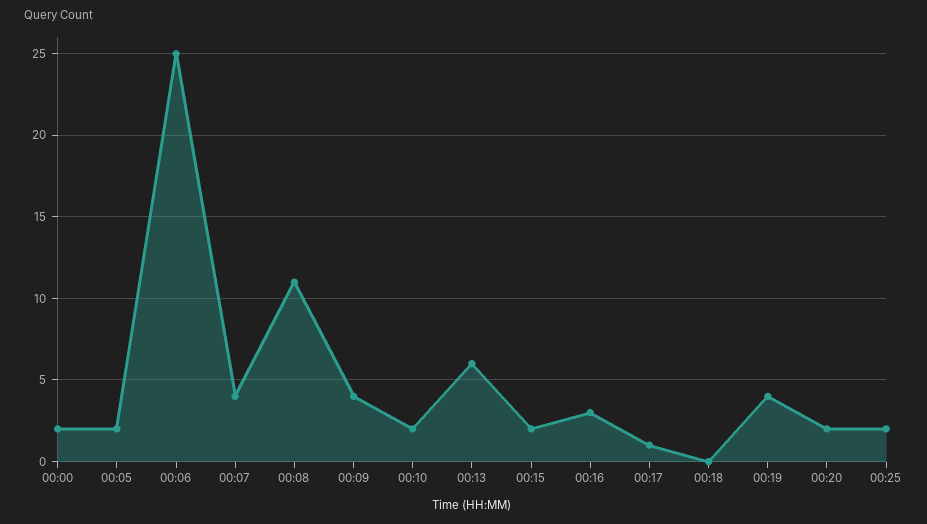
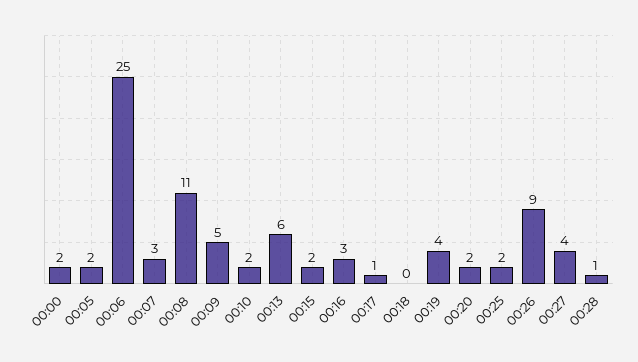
00:07: 4 -> 3
00:09: 4 -> 5
00:26: none -> 9
00:27: none -> 4
00:28: none -> 1

